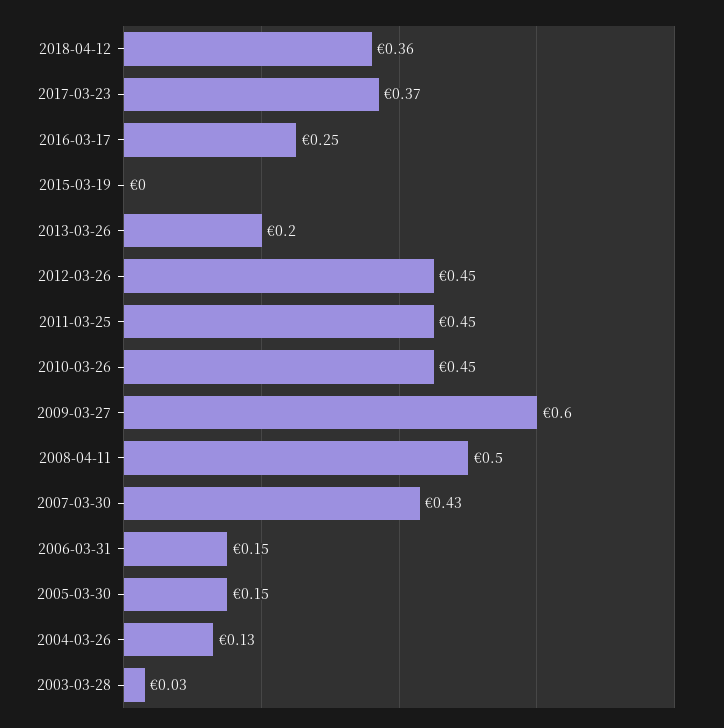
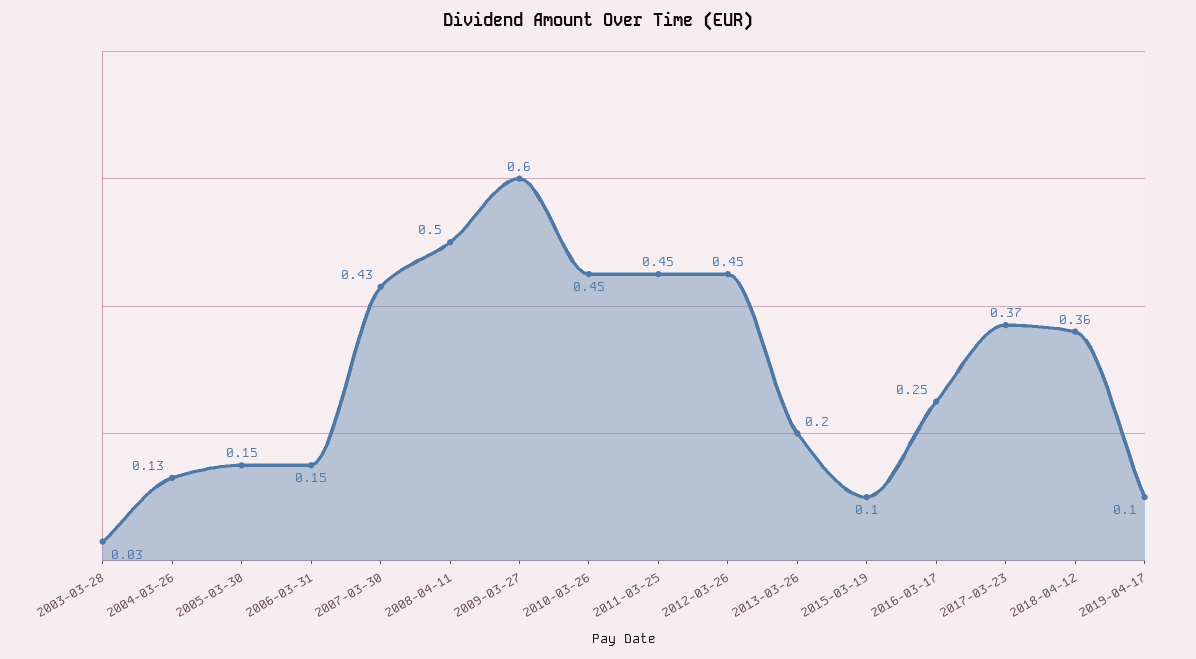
2015-03-19: 0 -> 0.1
2019-04-17: none -> 0.1

